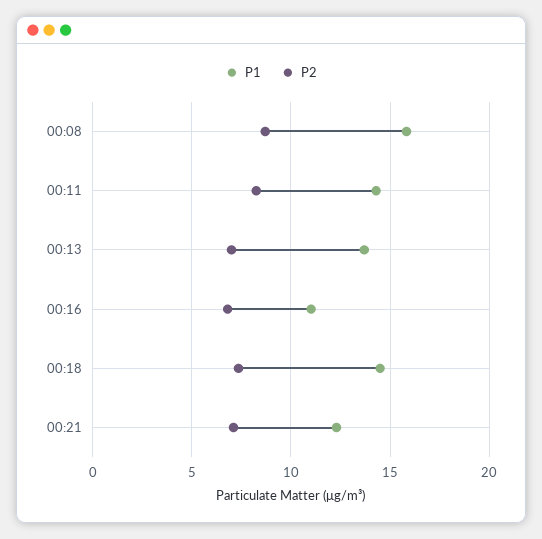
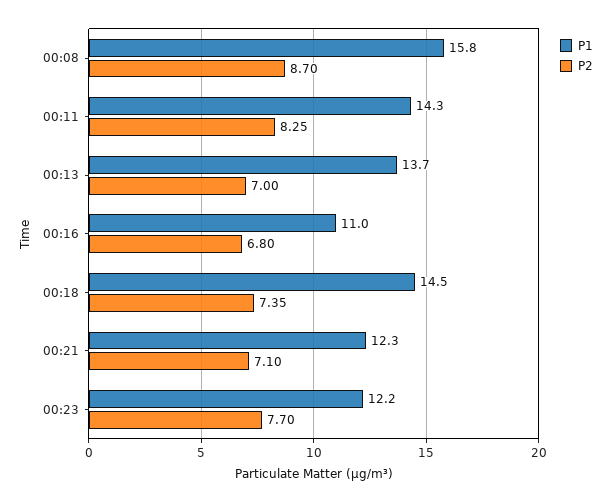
P1, 00:23: none -> 12.2
P2, 00:23: none -> 7.7

